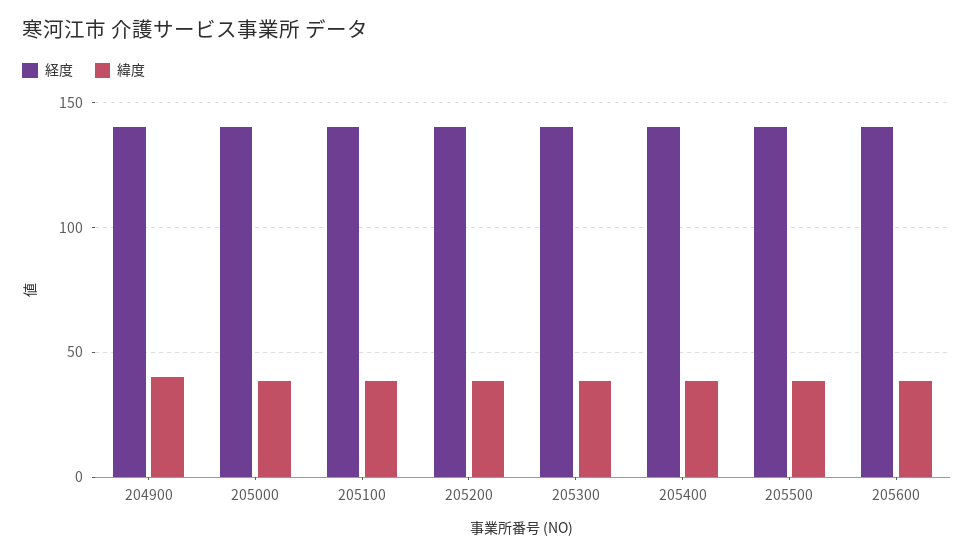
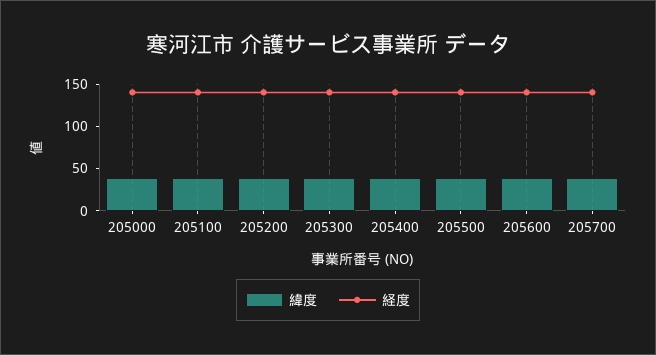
経度, 204900: 140 -> none
緯度, 204900: 40 -> none
緯度, 205700: none -> 40
経度, 205700: none -> 140

